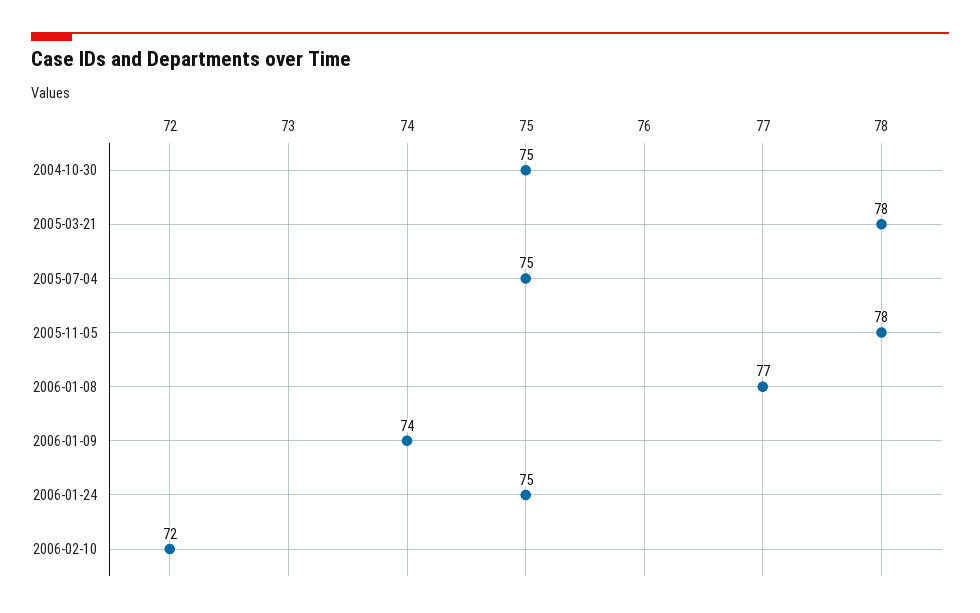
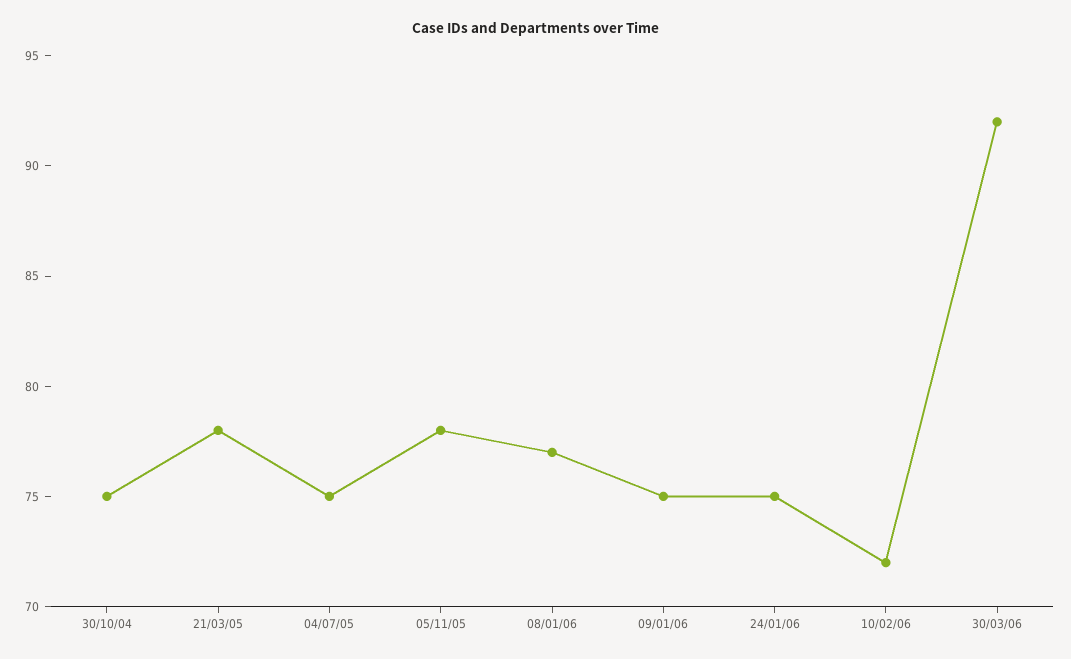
2006-01-09: 74 -> 75
30/03/06: none -> 92

